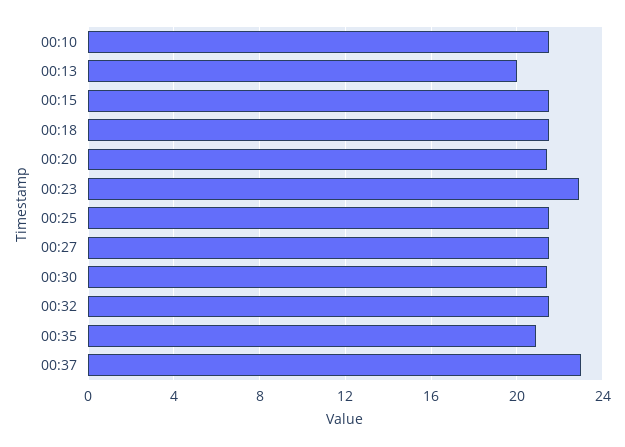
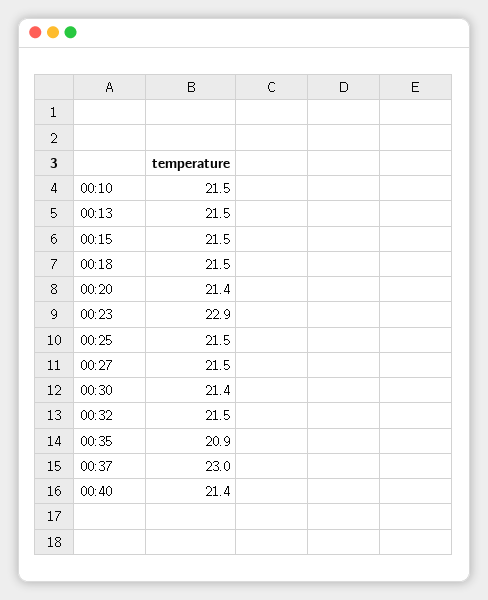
00:13: 20 -> 21.5
00:40: none -> 21.4

